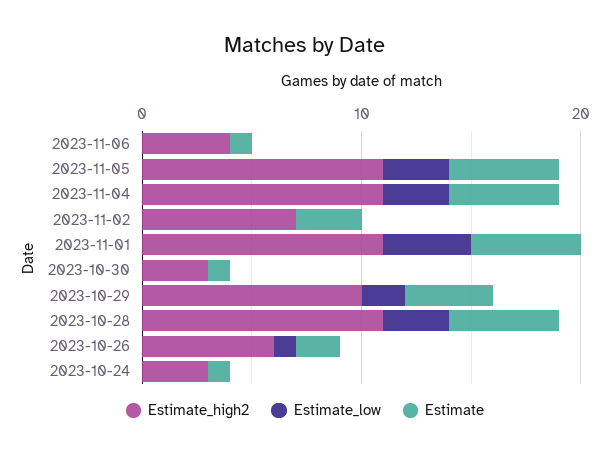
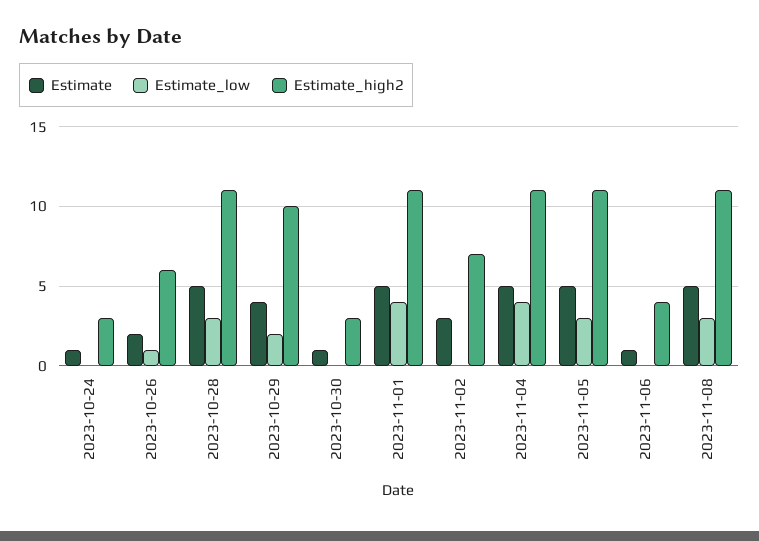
Estimate_low, 2023-11-04: 3 -> 4
Estimate, 2023-11-08: none -> 5
Estimate_low, 2023-11-08: none -> 3
Estimate_high2, 2023-11-08: none -> 11

